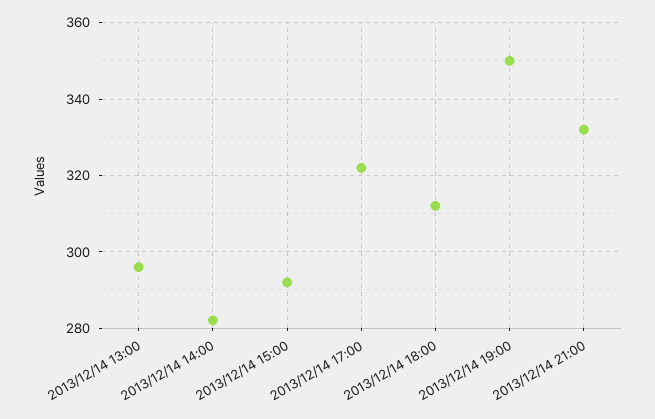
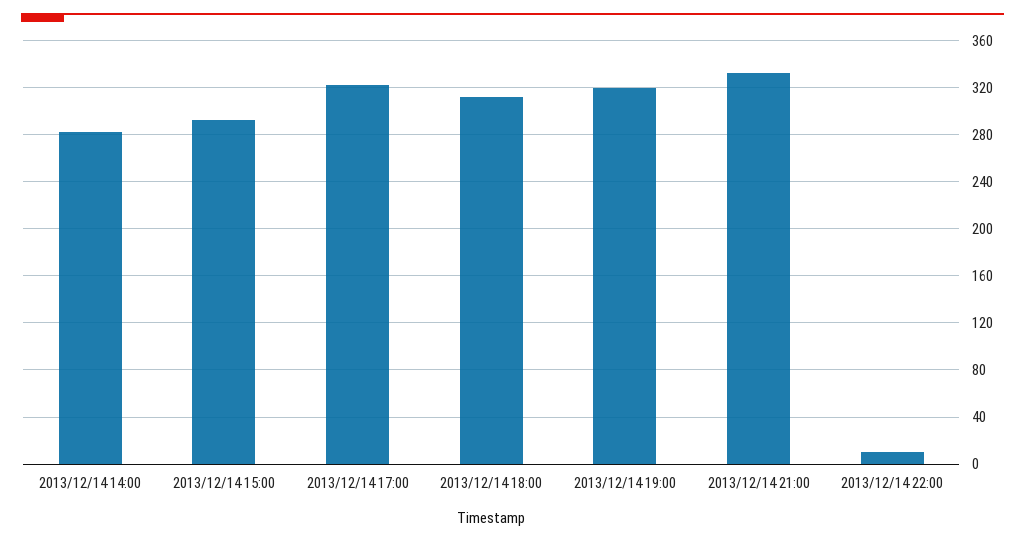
2013/12/14 13:00: 295 -> none
2013/12/14 19:00: 350 -> 320
2013/12/14 22:00: none -> 10

